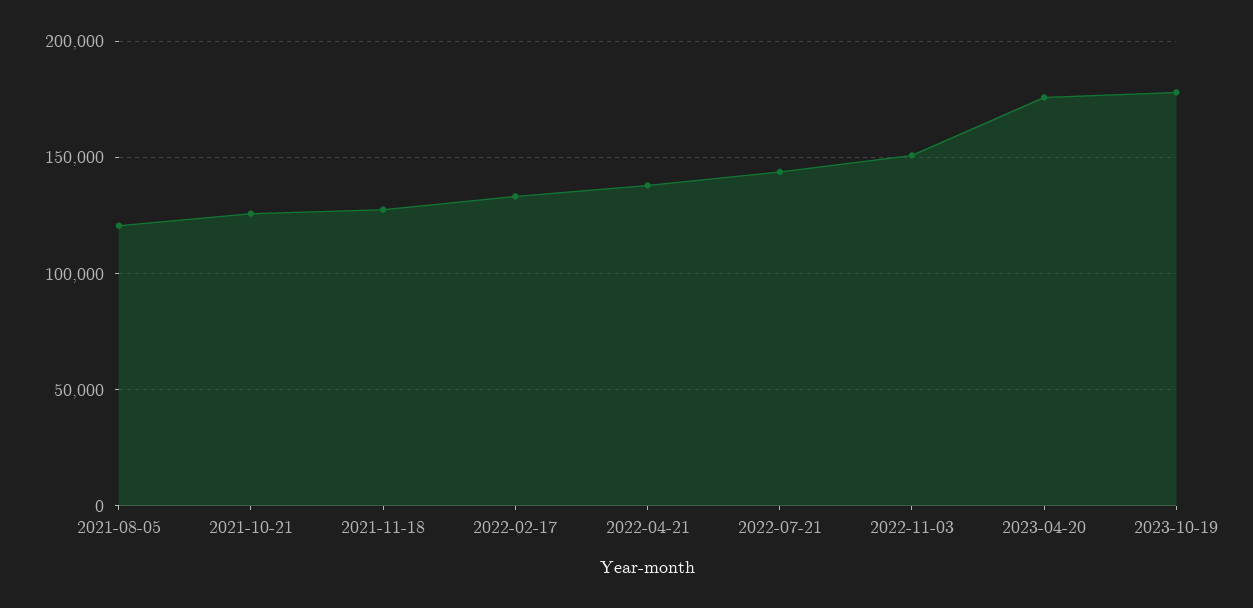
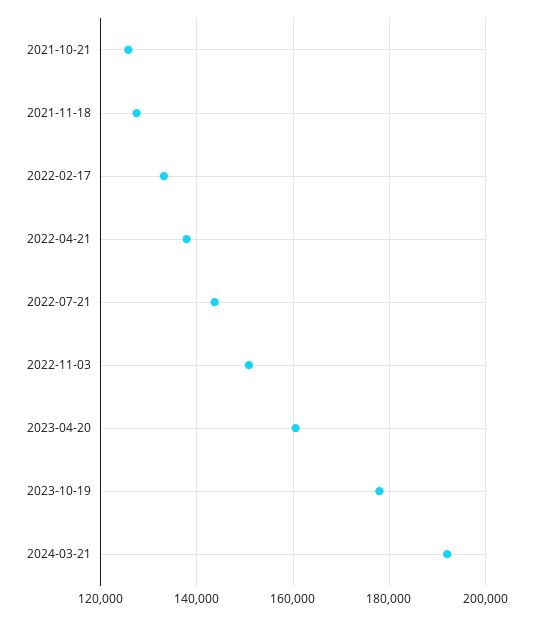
2021-08-05: 120000 -> none
2023-04-20: 175000 -> 160000
2024-03-21: none -> 192000

